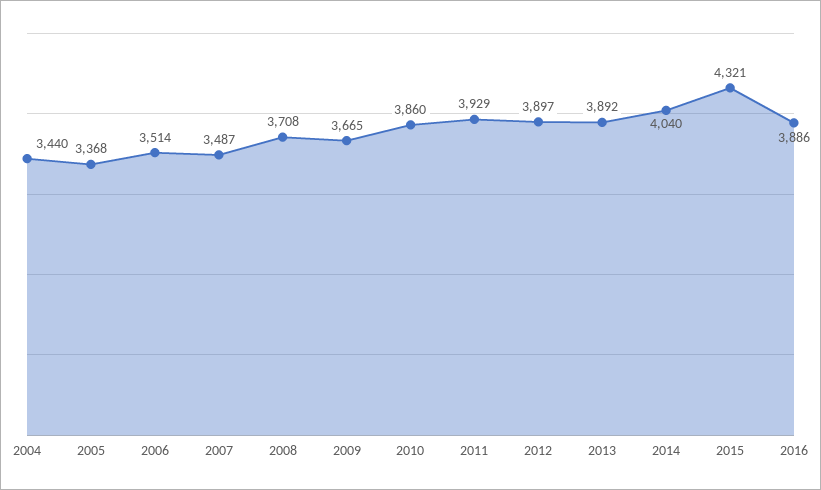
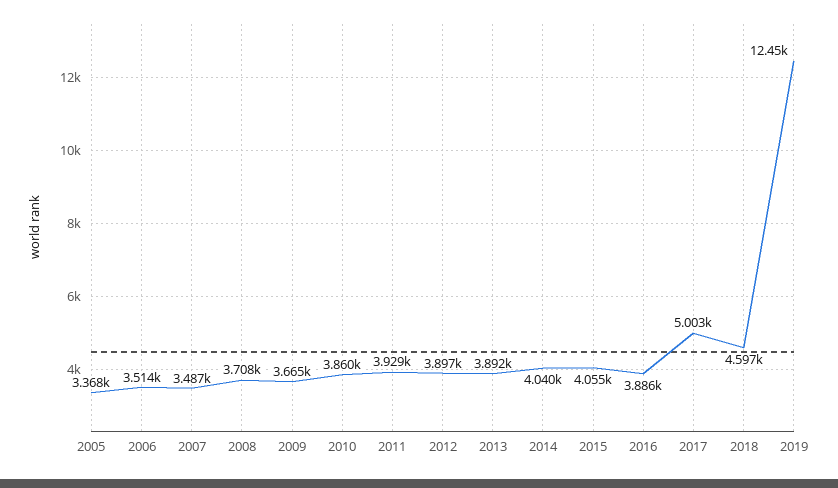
2004: 3440 -> none
2015: 4321 -> 4055
2017: none -> 5003
2018: none -> 4597
2019: none -> 12450

